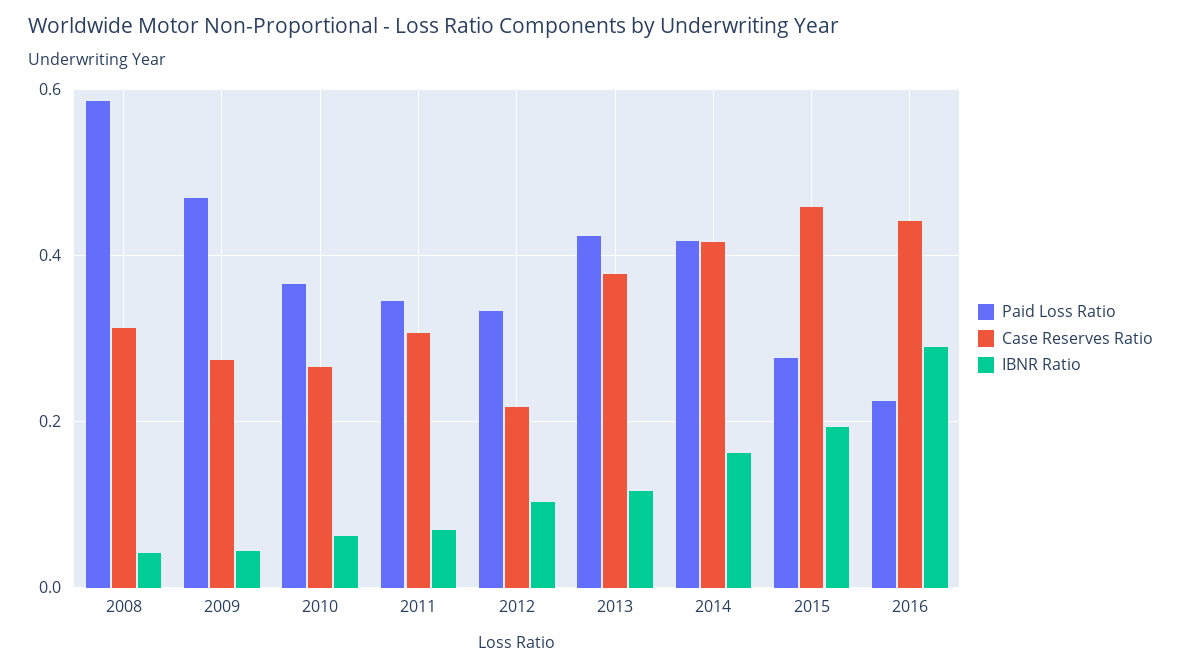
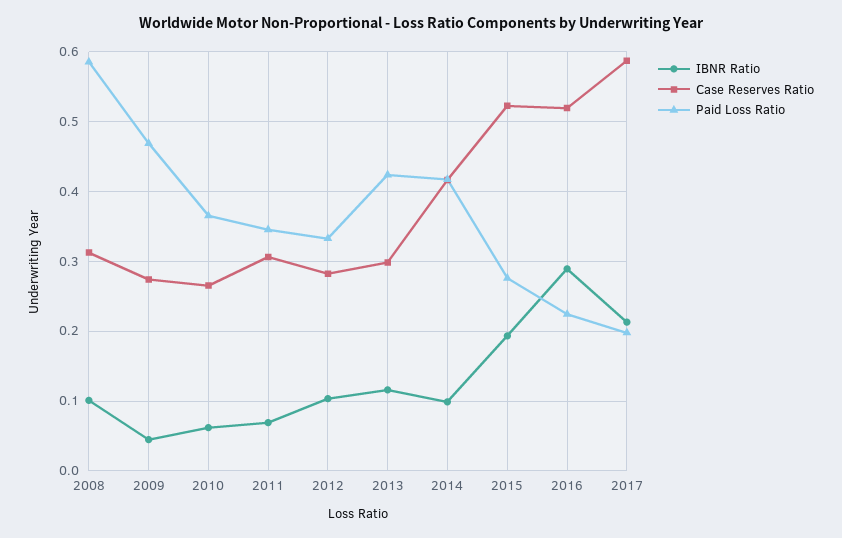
IBNR Ratio, 2008: 0.04 -> 0.1
Case Reserves Ratio, 2012: 0.22 -> 0.28
Case Reserves Ratio, 2013: 0.38 -> 0.3
IBNR Ratio, 2014: 0.16 -> 0.1
Case Reserves Ratio, 2015: 0.46 -> 0.52
Case Reserves Ratio, 2016: 0.44 -> 0.52
IBNR Ratio, 2017: none -> 0.21
Case Reserves Ratio, 2017: none -> 0.59
Paid Loss Ratio, 2017: none -> 0.2

